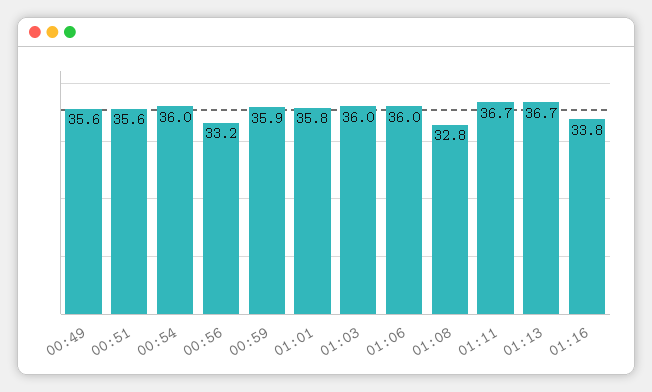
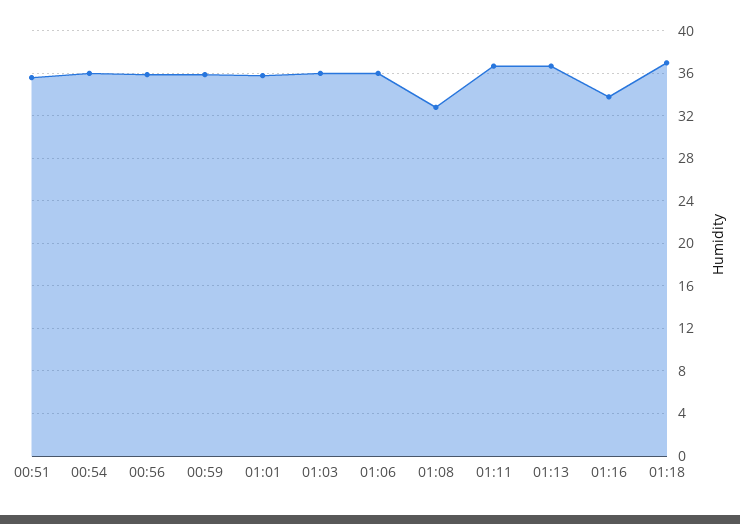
00:49: 35.6 -> none
00:56: 33.2 -> 36
01:18: none -> 37

